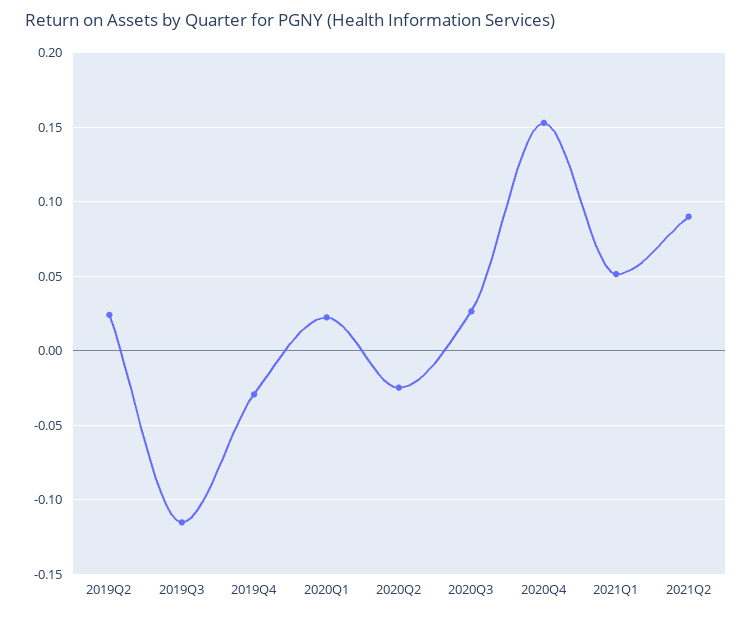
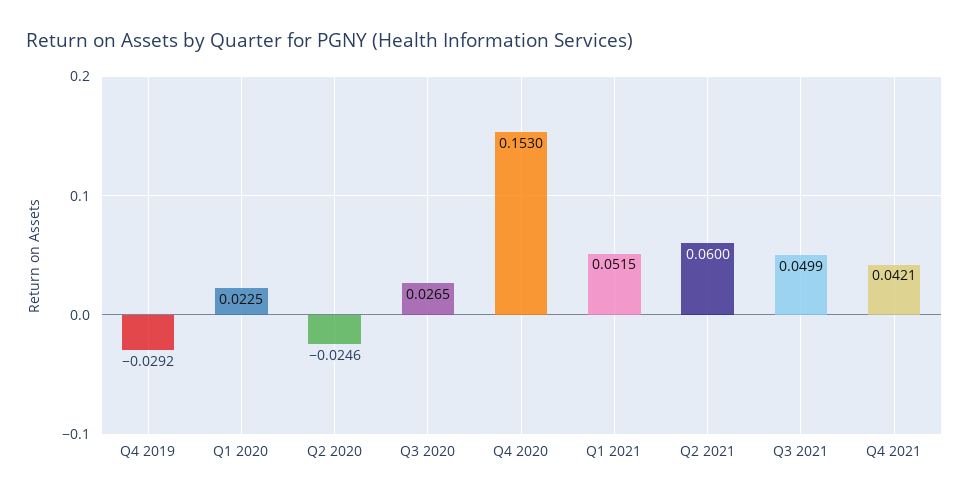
2019Q2: 0.025 -> none
2019Q3: -0.115 -> none
2021Q2: 0.09 -> 0.06
Q3 2021: none -> 0.0499
Q4 2021: none -> 0.0421

